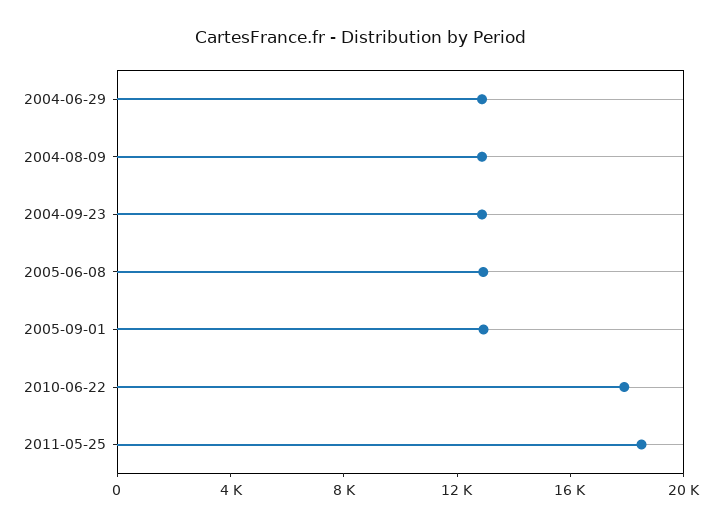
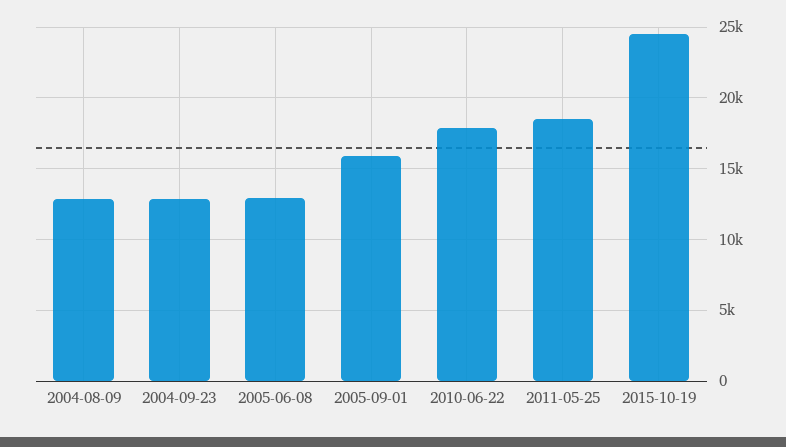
2004-06-29: 13000 -> none
2005-09-01: 13000 -> 16000
2015-10-19: none -> 24500

